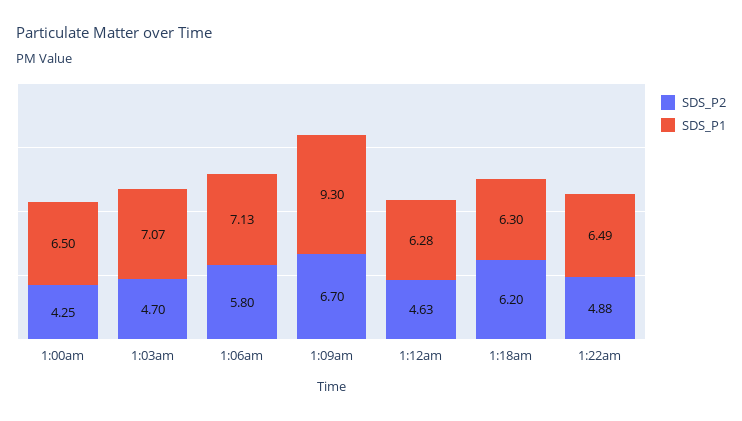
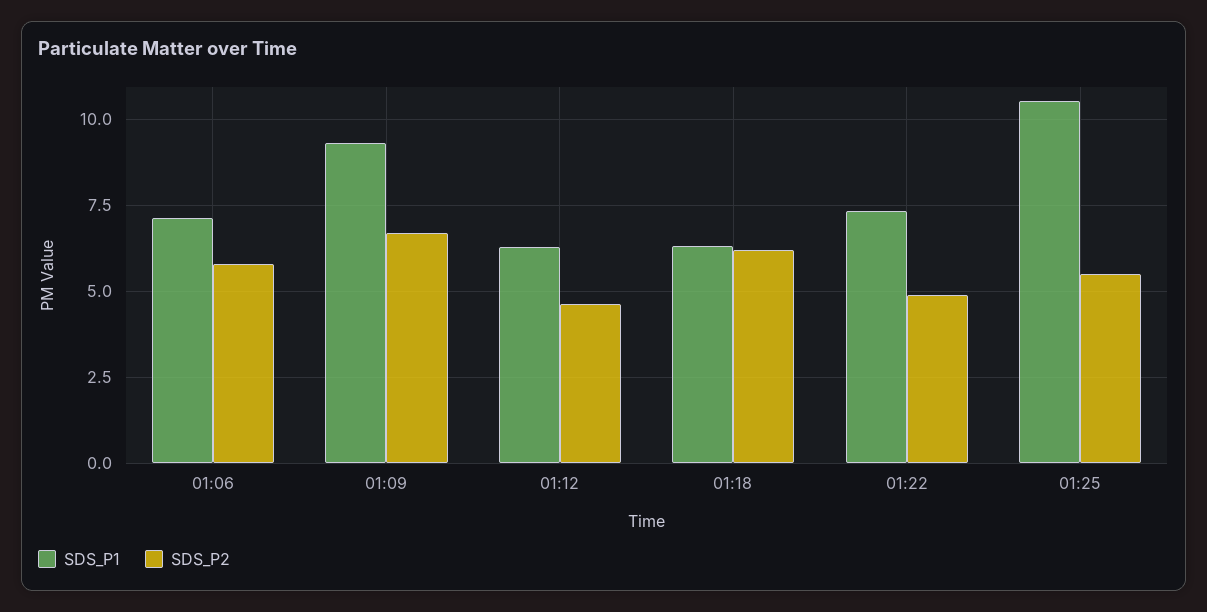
SDS_P2, 1:00am: 4.25 -> none
SDS_P1, 1:00am: 6.5 -> none
SDS_P2, 1:03am: 4.7 -> none
SDS_P1, 1:03am: 7.07 -> none
SDS_P1, 1:22am: 6.49 -> 7.25
SDS_P1, 01:25: none -> 10.5
SDS_P2, 01:25: none -> 5.5

